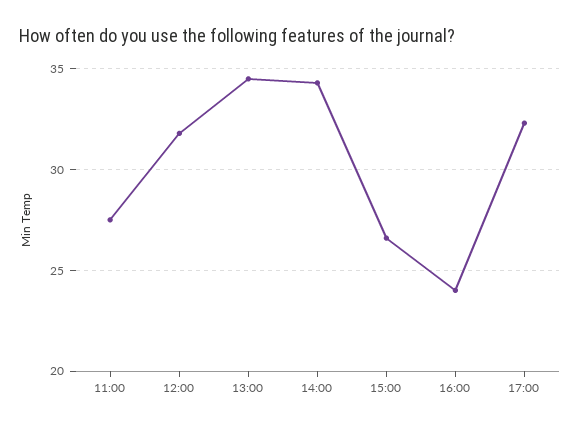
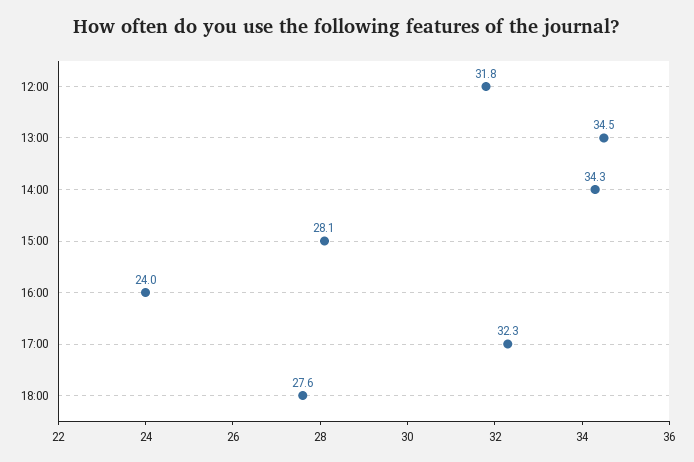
11:00: 27.5 -> none
15:00: 26.5 -> 28.1
18:00: none -> 27.6

